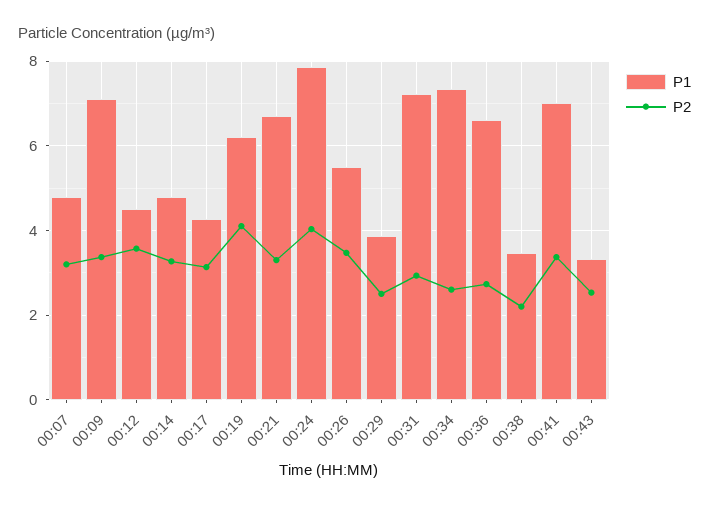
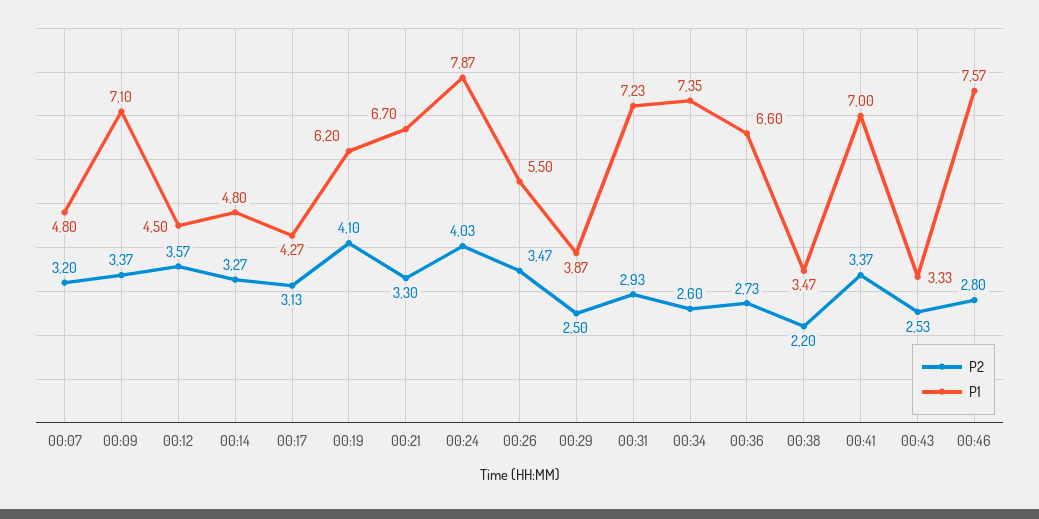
P2, 00:46: none -> 2.8
P1, 00:46: none -> 7.57

